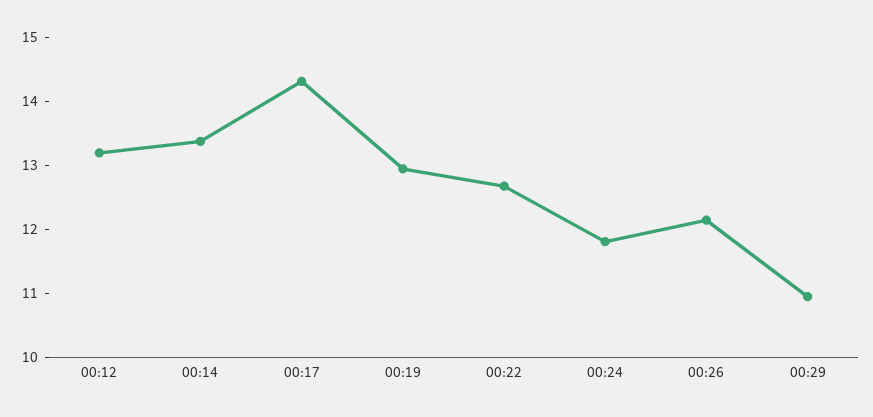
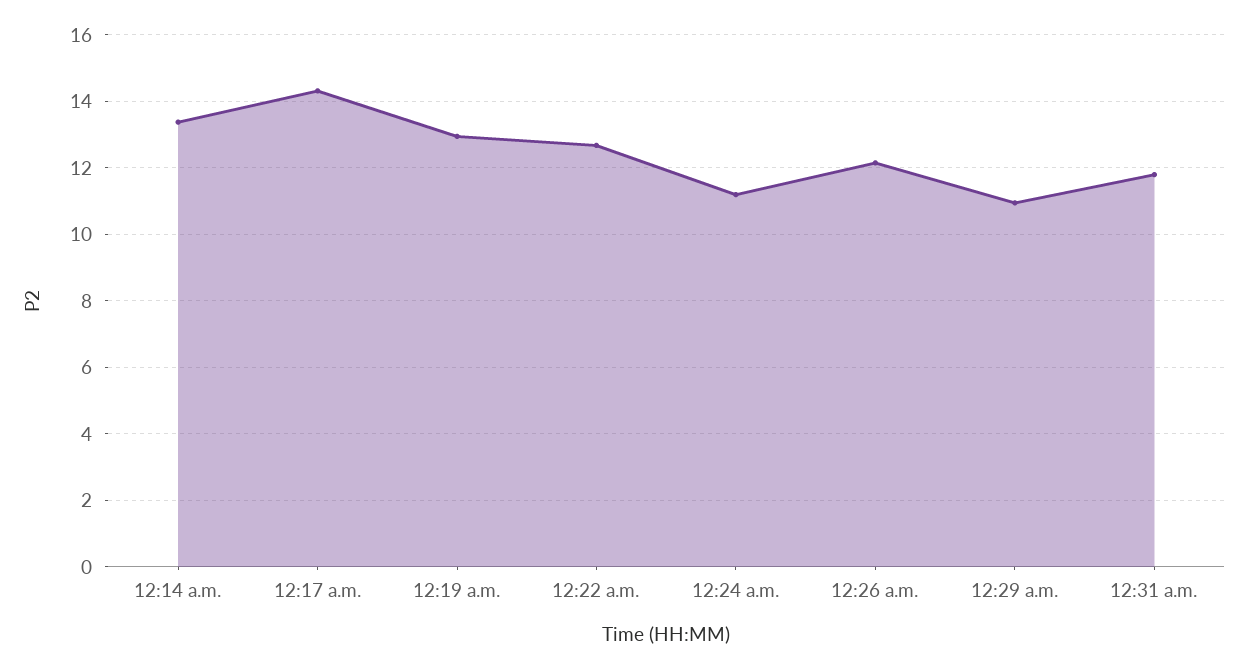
00:12: 13.2 -> none
00:24: 11.8 -> 11.2
12:31 a.m.: none -> 11.8

